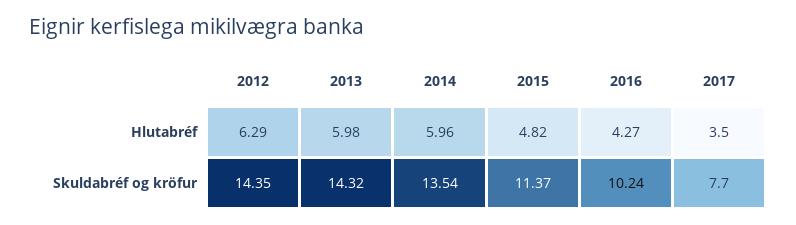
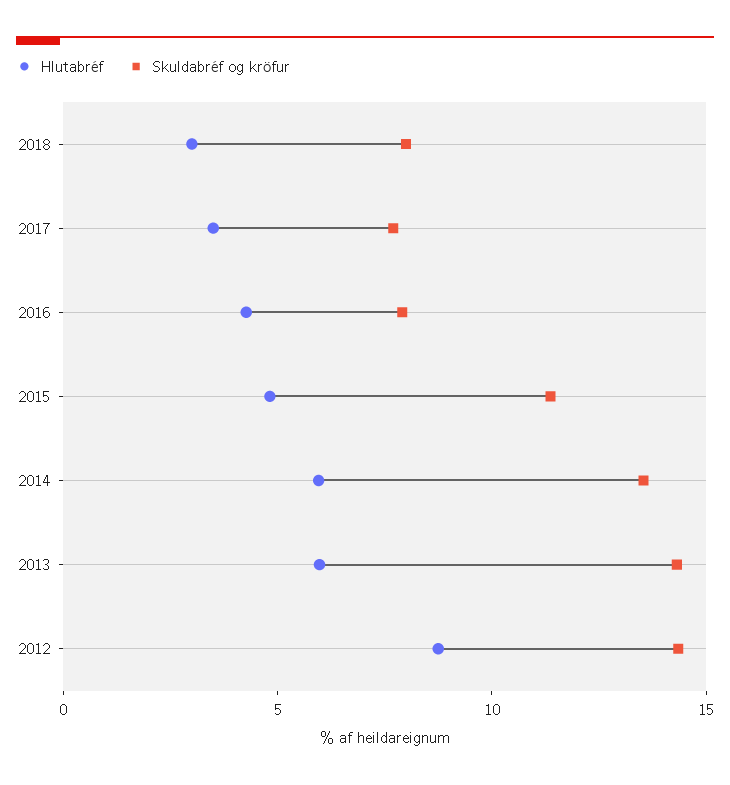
Hlutabréf, 2012: 6.29 -> 9
Skuldabréf og kröfur, 2016: 10.24 -> 8
Hlutabréf, 2018: none -> 3
Skuldabréf og kröfur, 2018: none -> 8

